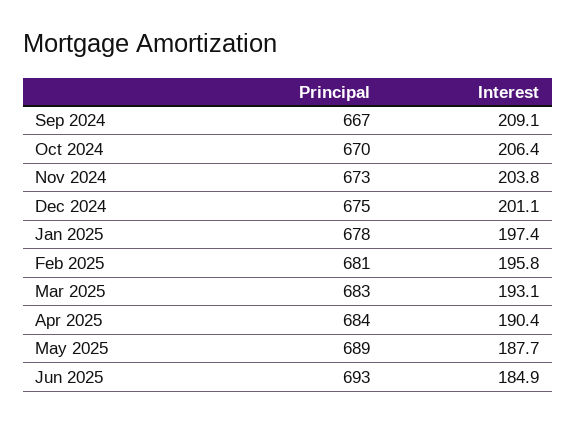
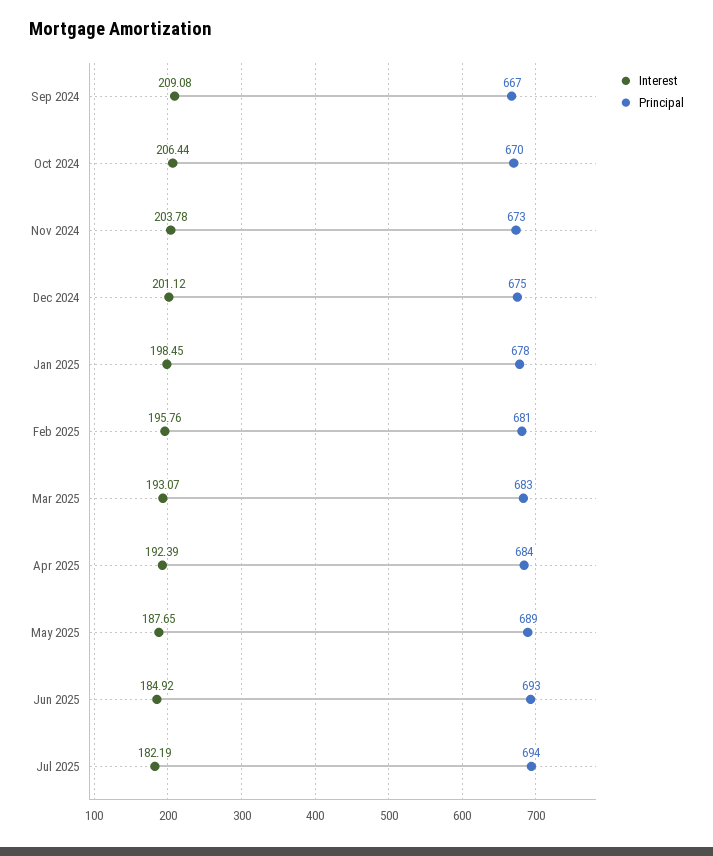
Interest, Jan 2025: 197.4 -> 198.45
Interest, Apr 2025: 190.4 -> 192.39
Interest, Jul 2025: none -> 182.19
Principal, Jul 2025: none -> 694

